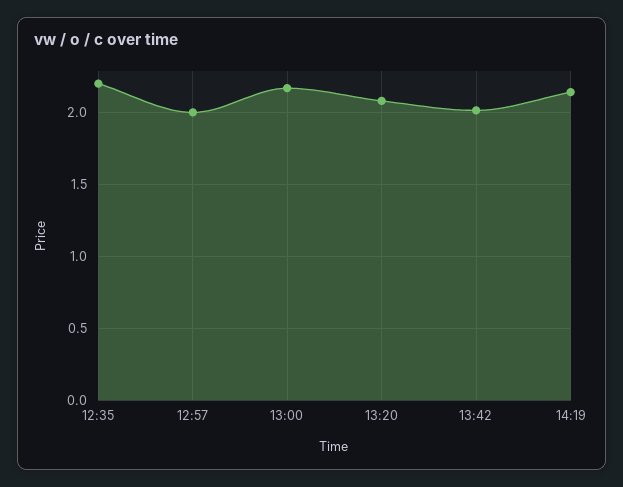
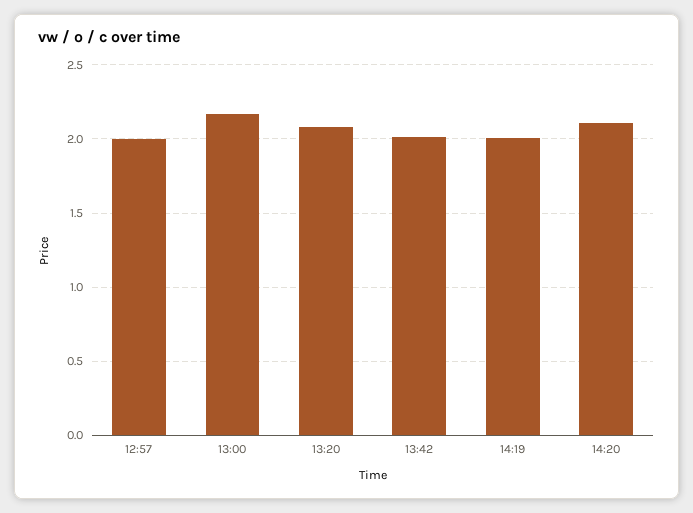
12:35: 2.2 -> none
14:19: 2.15 -> 2
14:20: none -> 2.1

